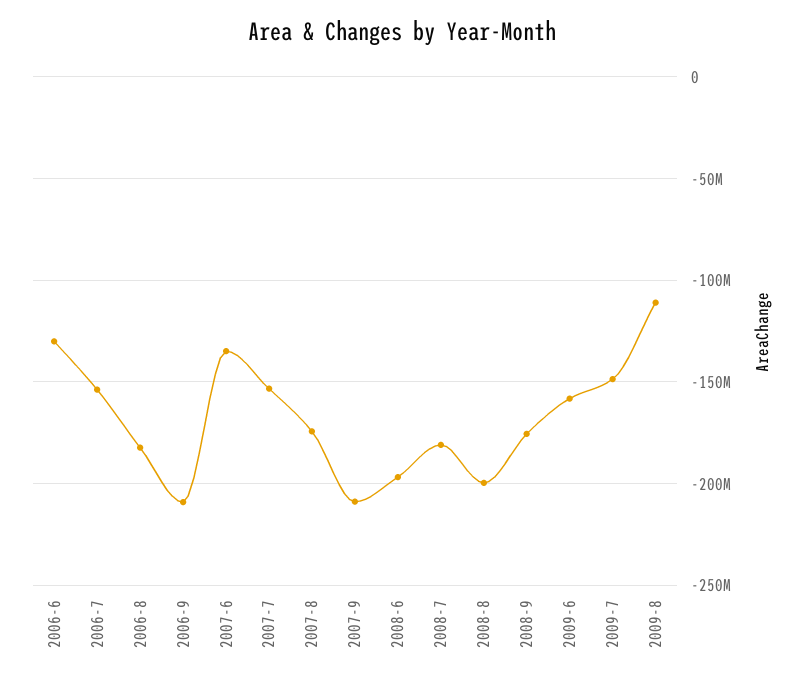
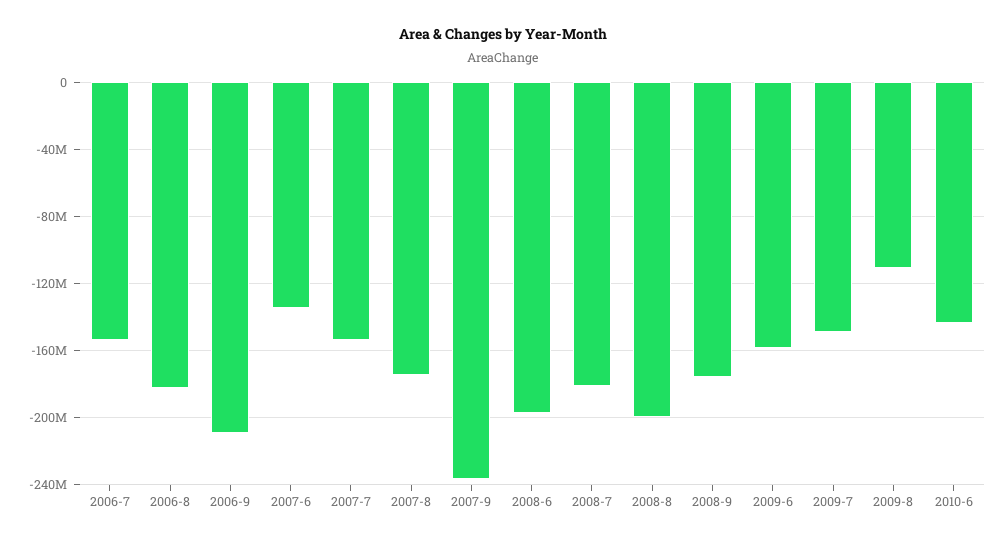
2006-6: -130000000 -> none
2007-9: -210000000 -> -235000000
2010-6: none -> -145000000

